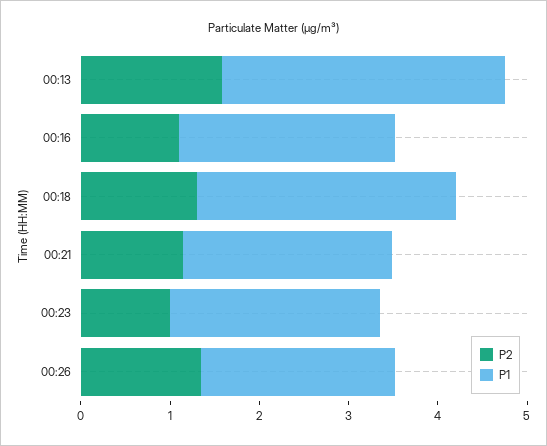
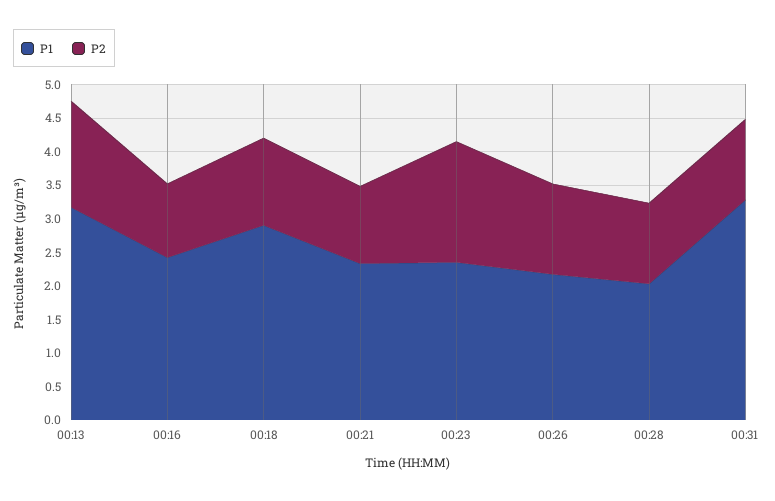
P2, 00:23: 1 -> 1.75
P1, 00:28: none -> 2
P2, 00:28: none -> 1.25
P1, 00:31: none -> 3.25
P2, 00:31: none -> 1.25

